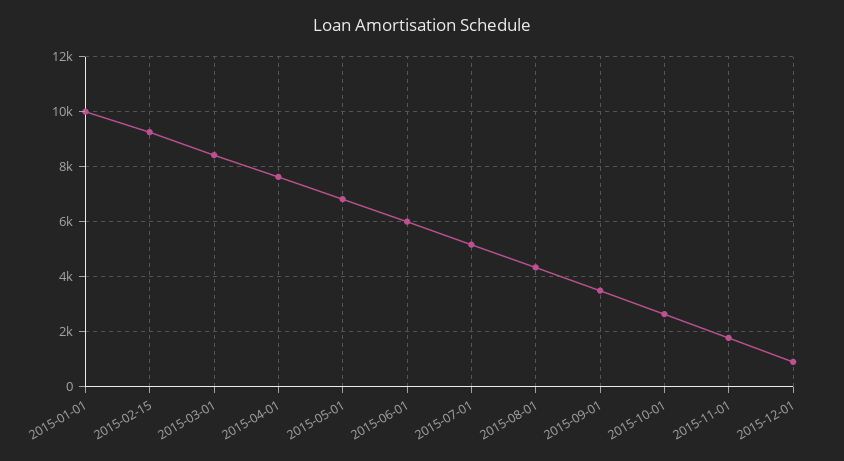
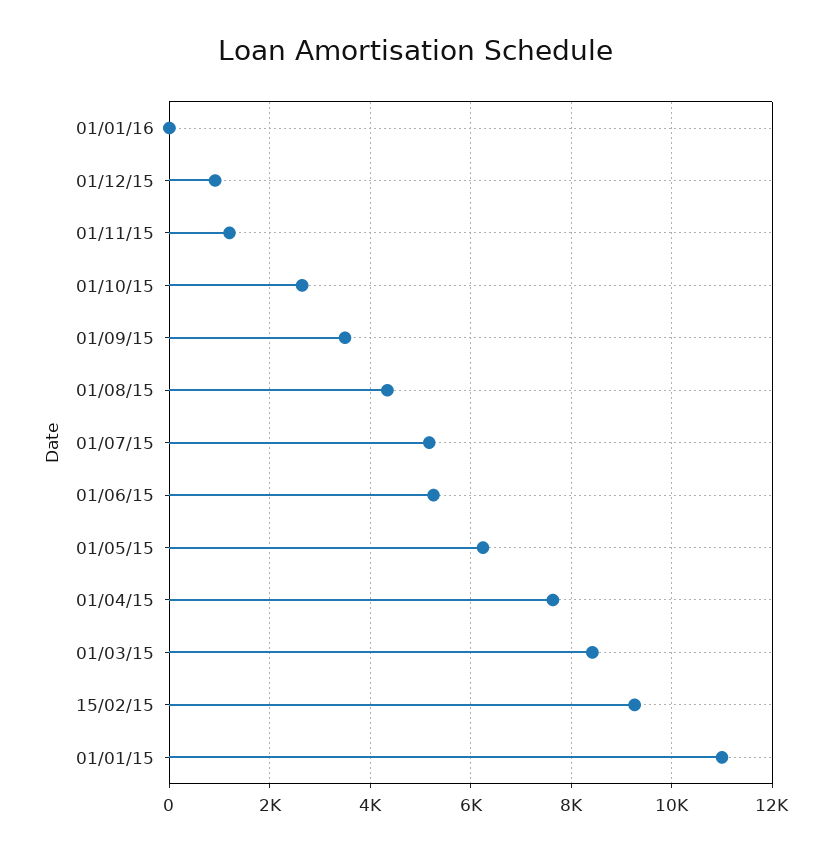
2015-01-01: 10000 -> 11000
2015-05-01: 6750 -> 6200
2015-06-01: 6000 -> 5200
2015-11-01: 1750 -> 1200
01/01/16: none -> 0

